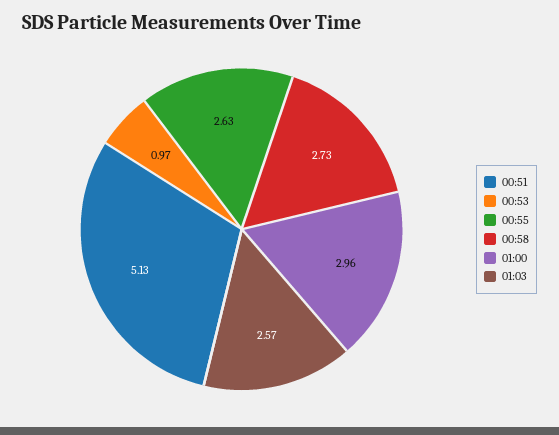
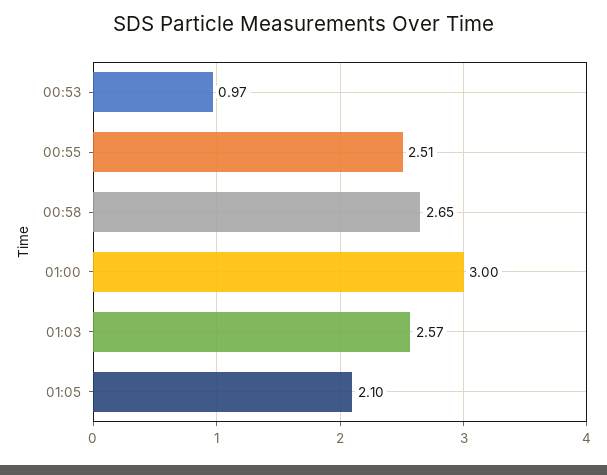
00:51: 5.13 -> none
00:55: 2.63 -> 2.51
00:58: 2.73 -> 2.65
01:00: 2.96 -> 3
01:05: none -> 2.1

